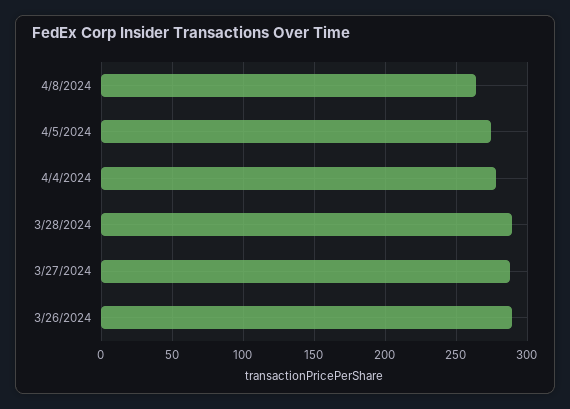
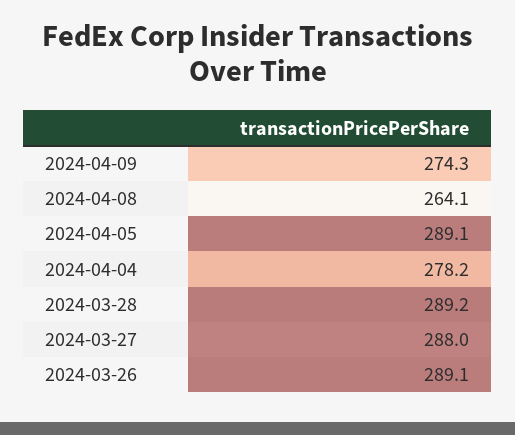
4/5/2024: 275 -> 289.1
2024-04-09: none -> 274.3

